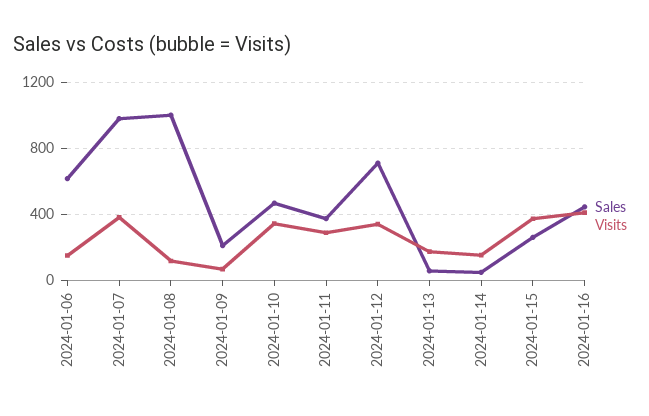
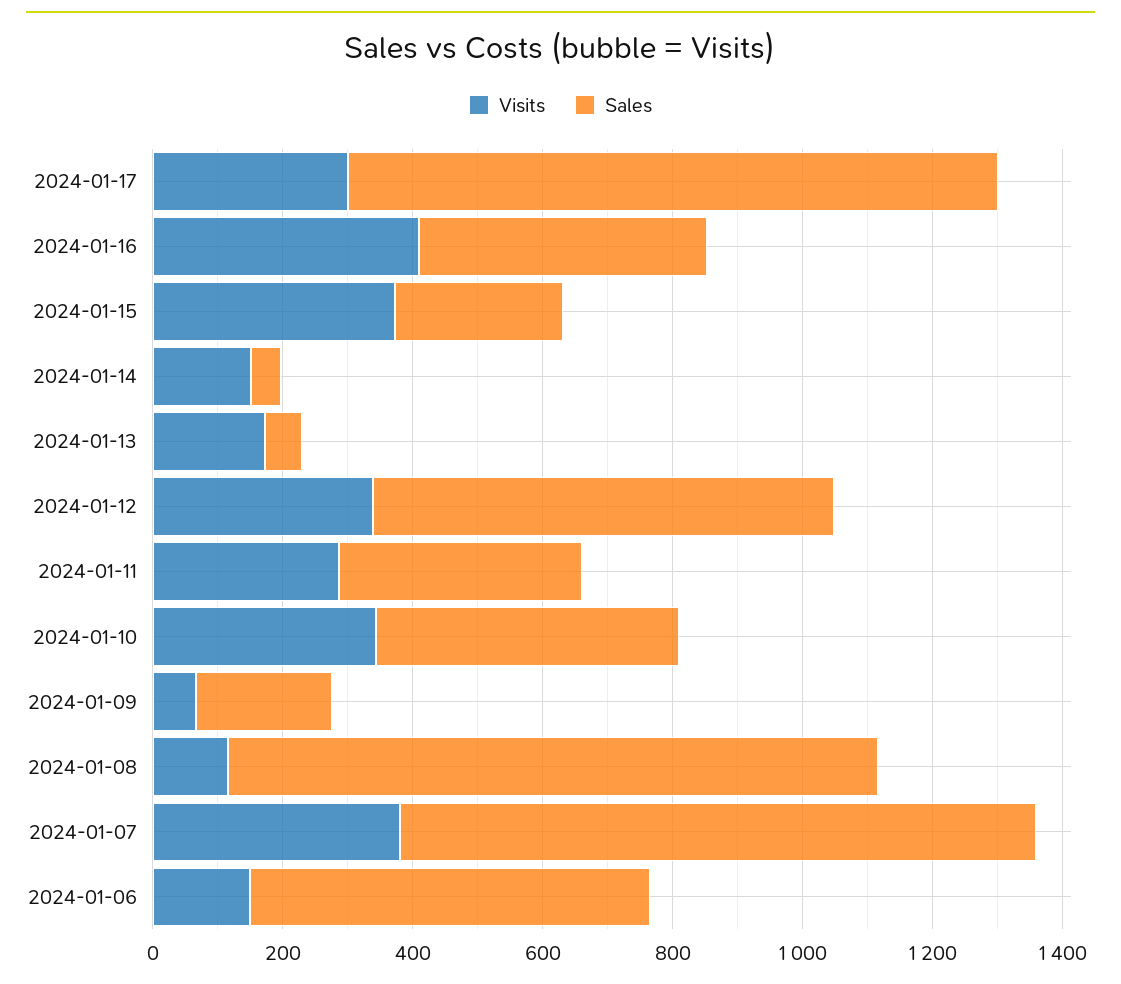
Visits, 2024-01-17: none -> 300
Sales, 2024-01-17: none -> 1000

